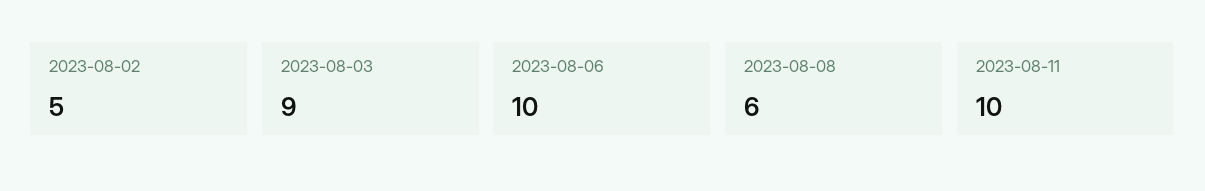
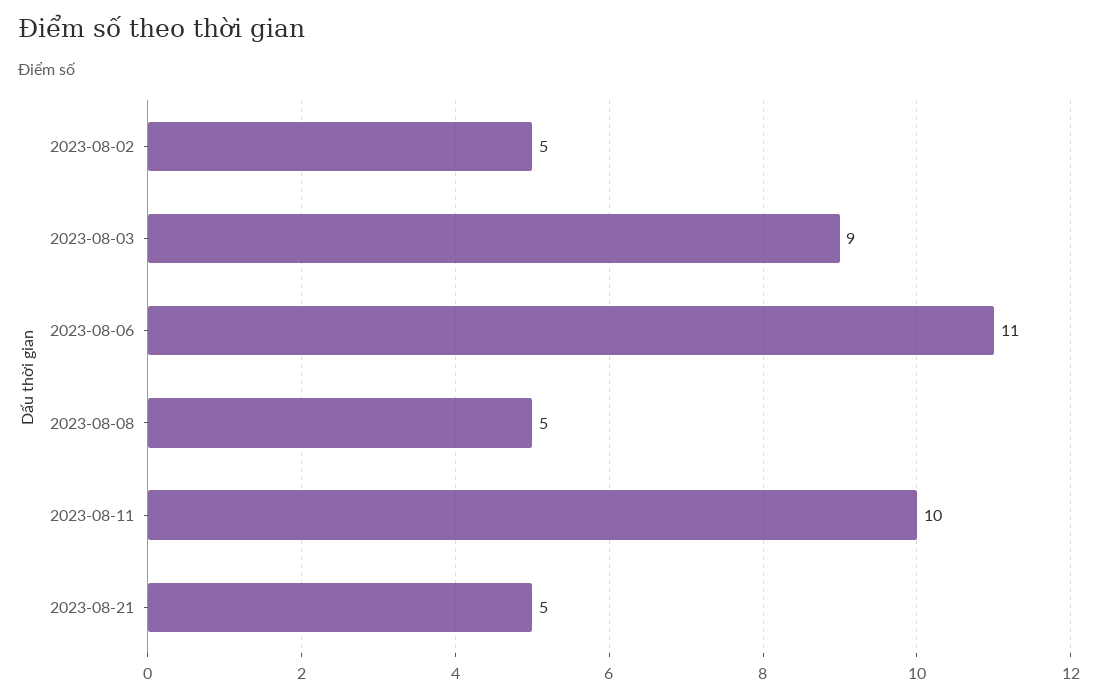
2023-08-06: 10 -> 11
2023-08-08: 6 -> 5
2023-08-21: none -> 5

